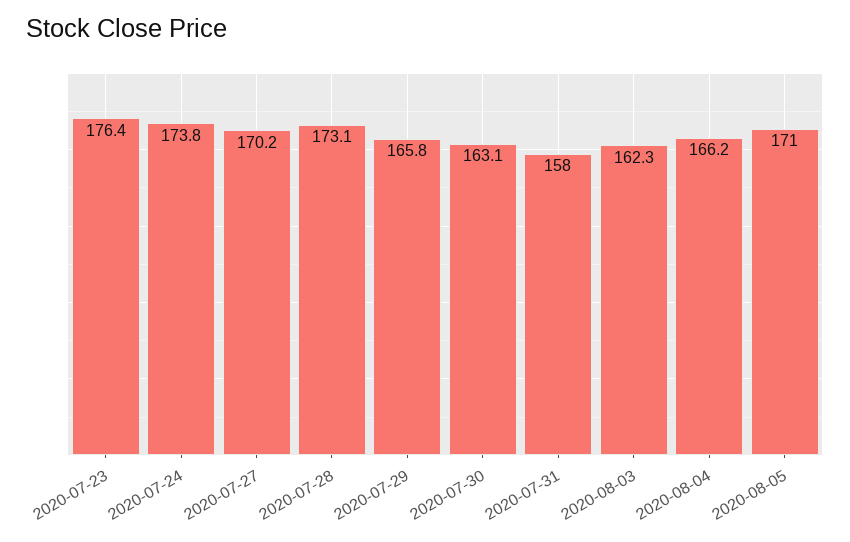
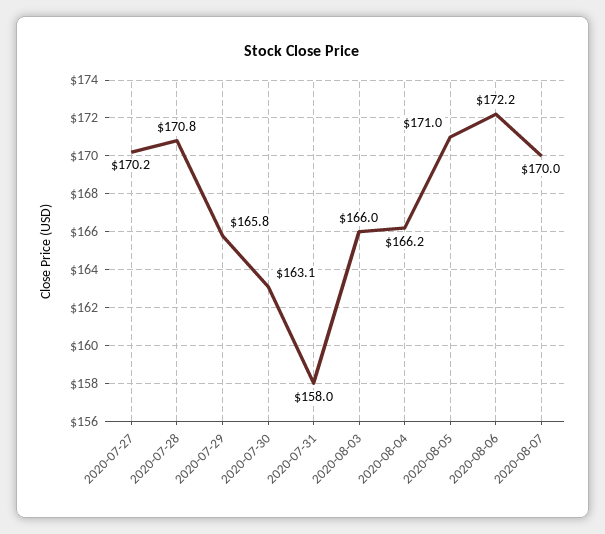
2020-07-23: 176.4 -> none
2020-07-24: 173.8 -> none
2020-07-28: 173.1 -> 170.8
2020-08-03: 162.3 -> 166
2020-08-06: none -> 172.2
2020-08-07: none -> 170

